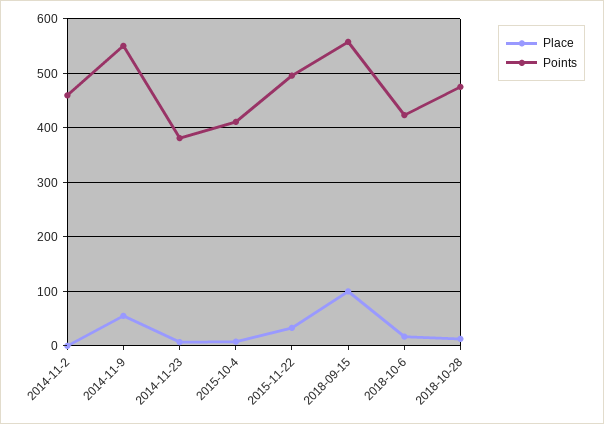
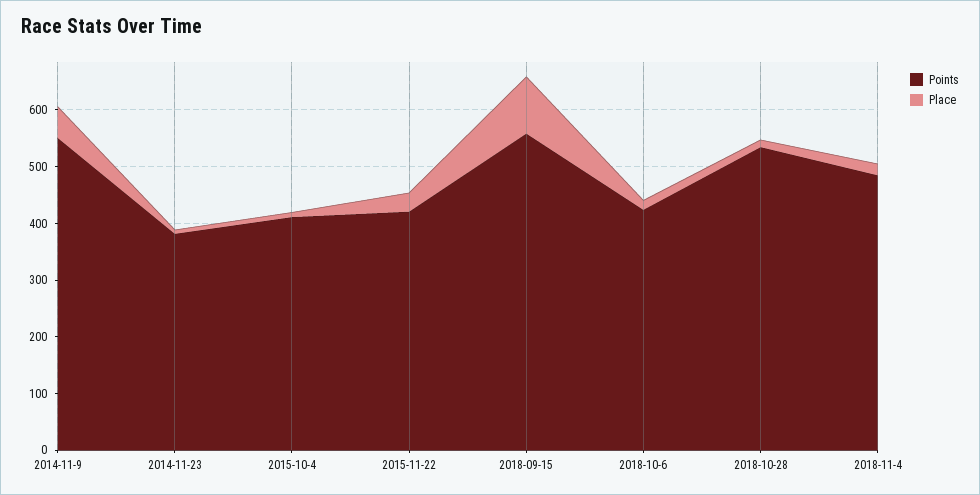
Place, 2014-11-2: 0 -> none
Points, 2014-11-2: 460 -> none
Points, 2015-11-22: 500 -> 420
Points, 2018-10-28: 480 -> 540
Points, 2018-11-4: none -> 480
Place, 2018-11-4: none -> 20

